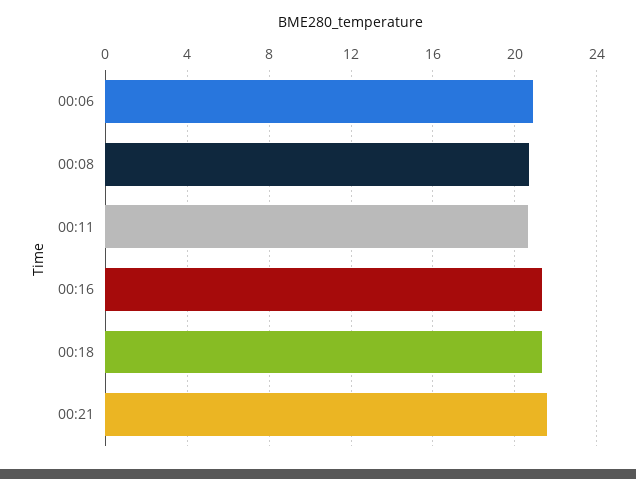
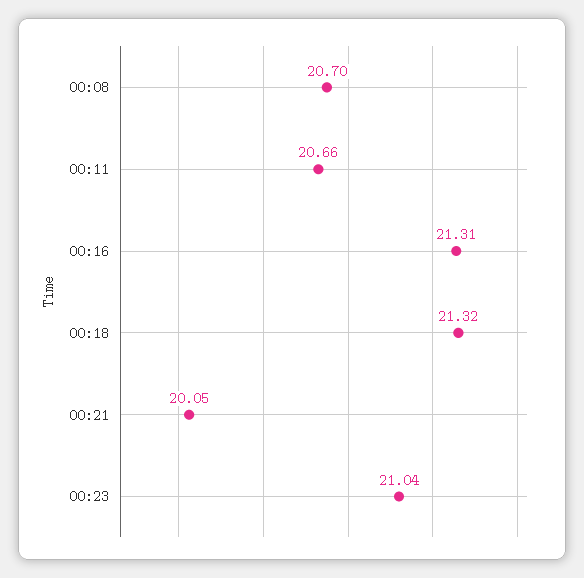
00:06: 21 -> none
00:21: 21.5 -> 20.05
00:23: none -> 21.04

